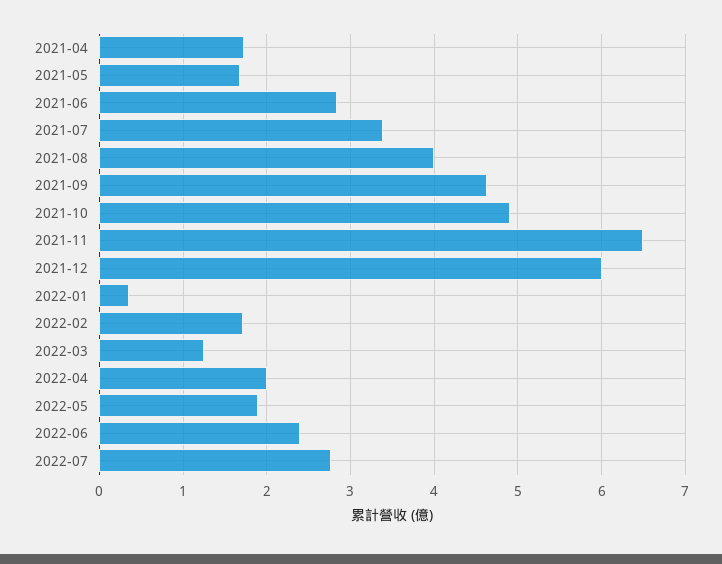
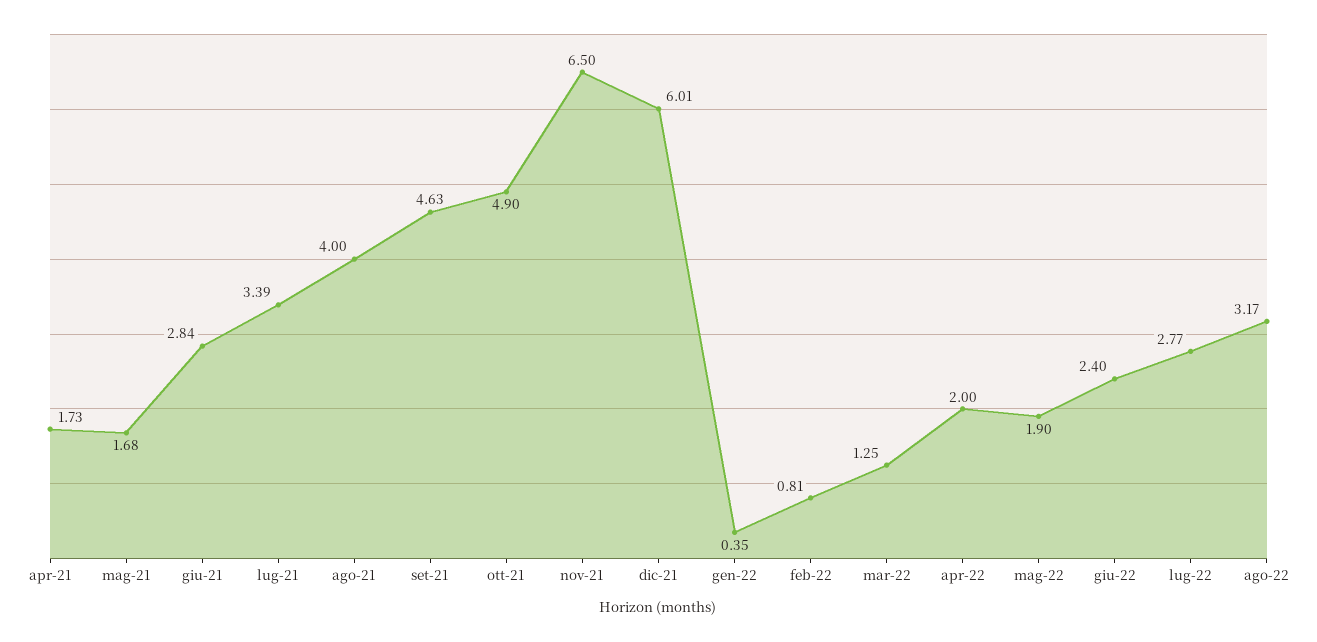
2022-02: 1.7 -> 0.81
ago-22: none -> 3.17

